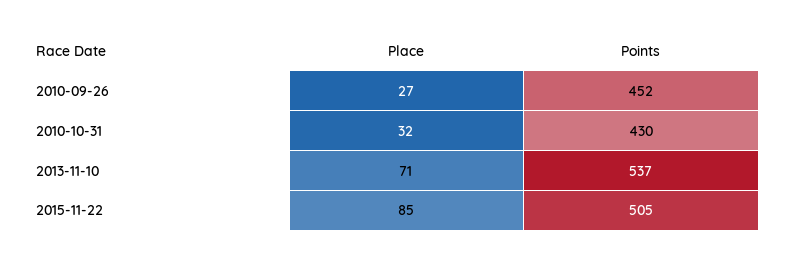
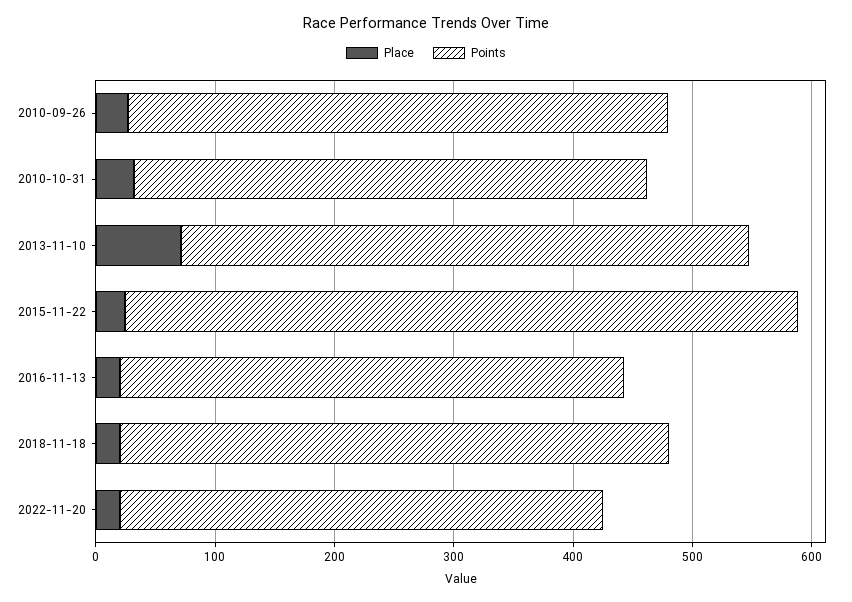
Points, 2013-11-10: 537 -> 480
Place, 2015-11-22: 85 -> 20
Points, 2015-11-22: 505 -> 560
Place, 2016-11-13: none -> 20
Points, 2016-11-13: none -> 420
Place, 2018-11-18: none -> 20
Points, 2018-11-18: none -> 460
Place, 2022-11-20: none -> 20
Points, 2022-11-20: none -> 400

